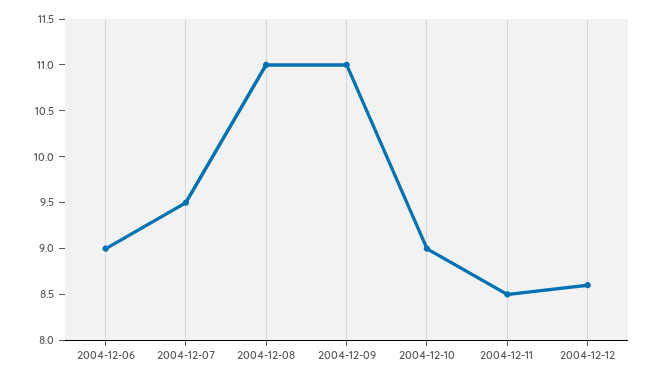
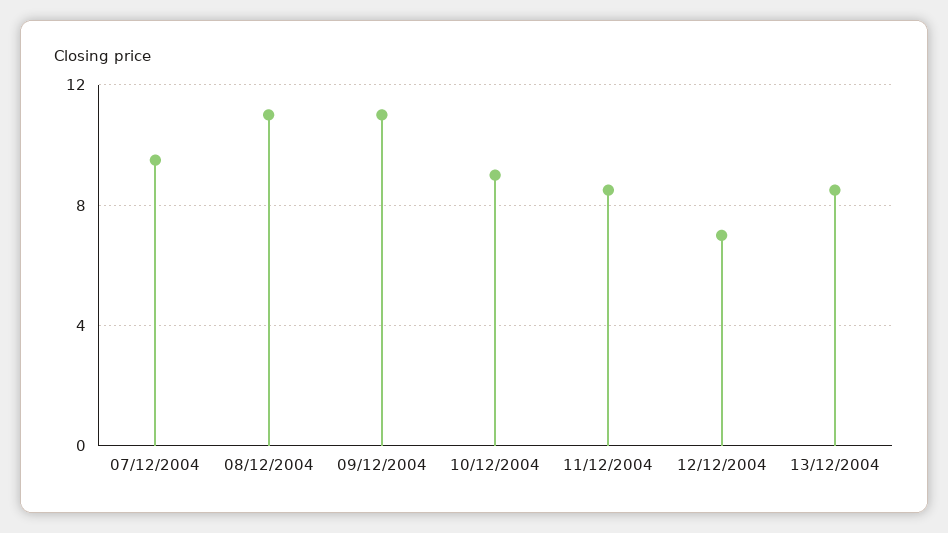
2004-12-06: 9 -> none
2004-12-12: 8.6 -> 7
13/12/2004: none -> 8.5

